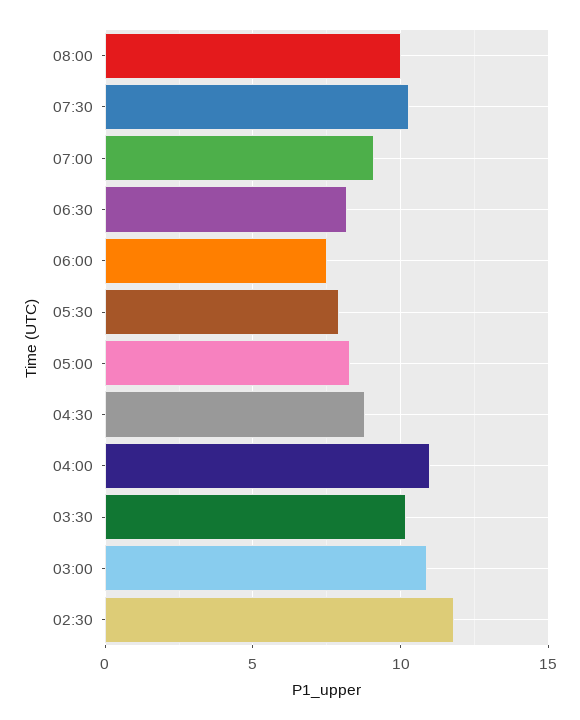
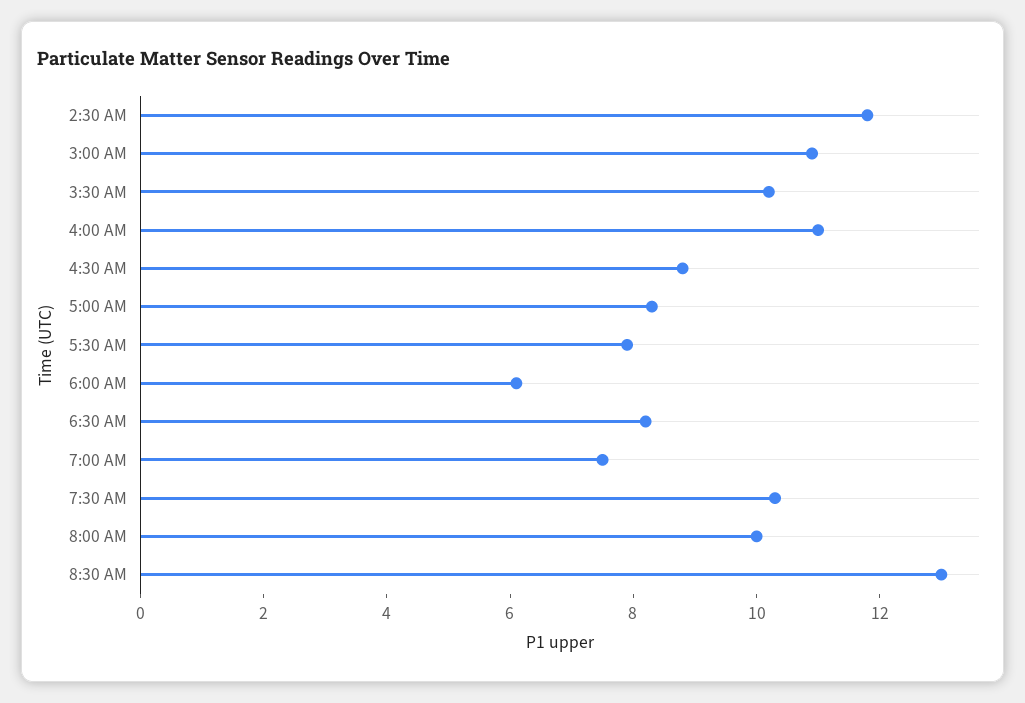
07:00: 9 -> 7.5
06:00: 7.5 -> 6
8:30 AM: none -> 13

